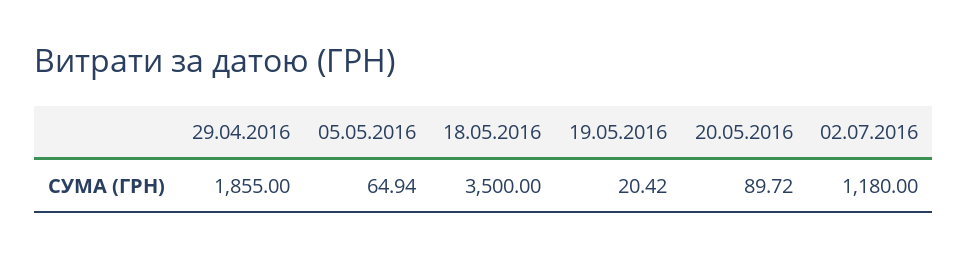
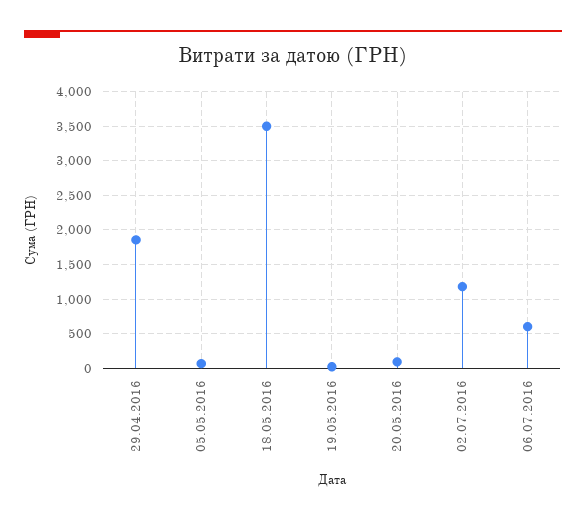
06.07.2016: none -> 600

